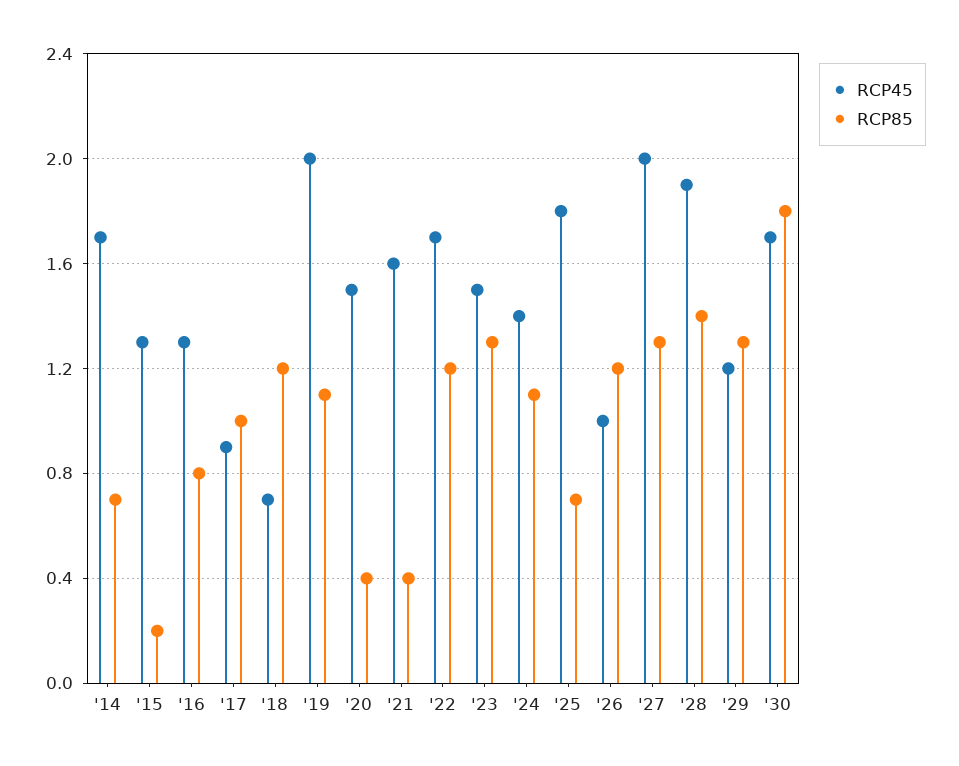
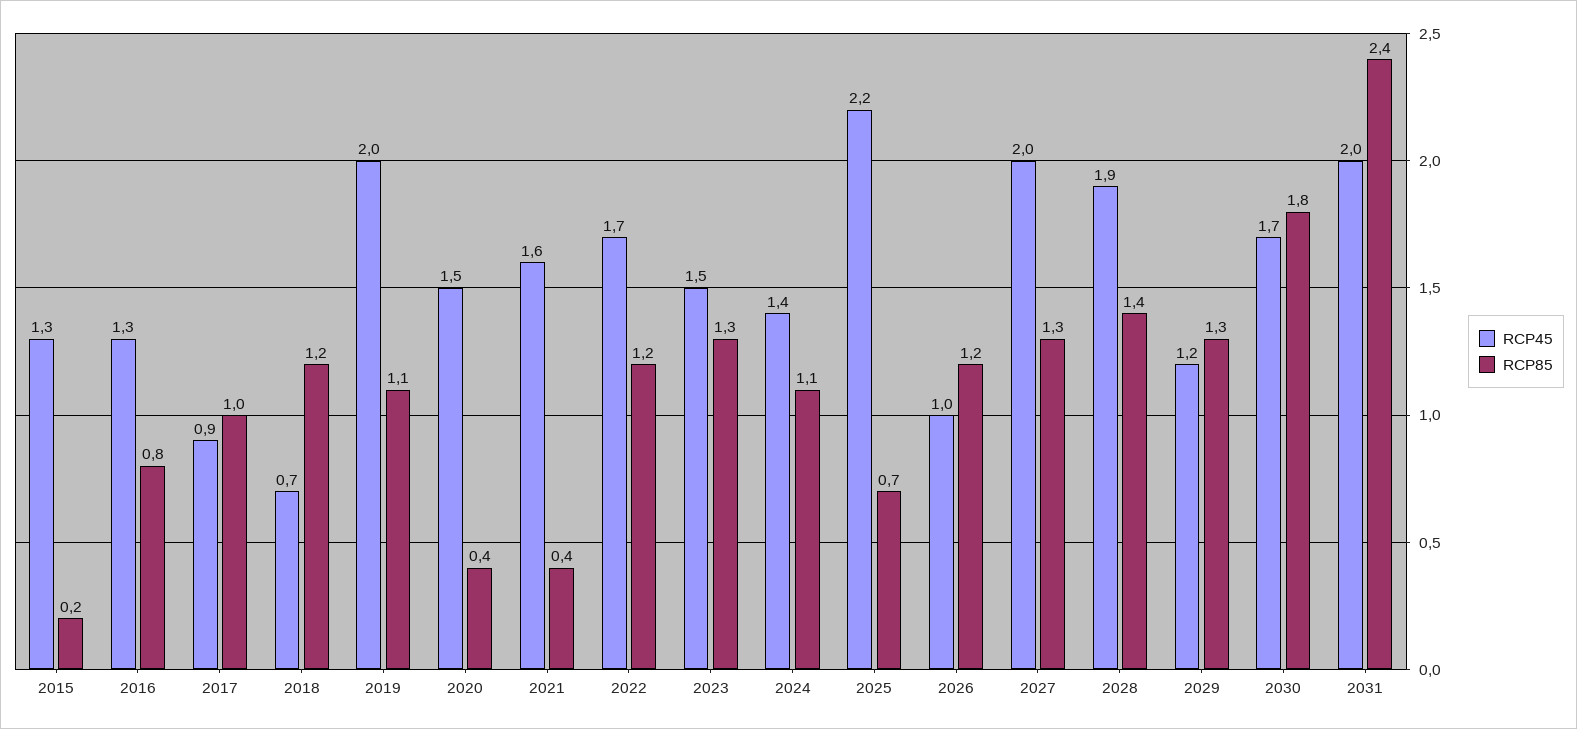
RCP45, '14: 1.7 -> none
RCP85, '14: 0.7 -> none
RCP45, '25: 1.8 -> 2.2
RCP45, 2031: none -> 2
RCP85, 2031: none -> 2.4

